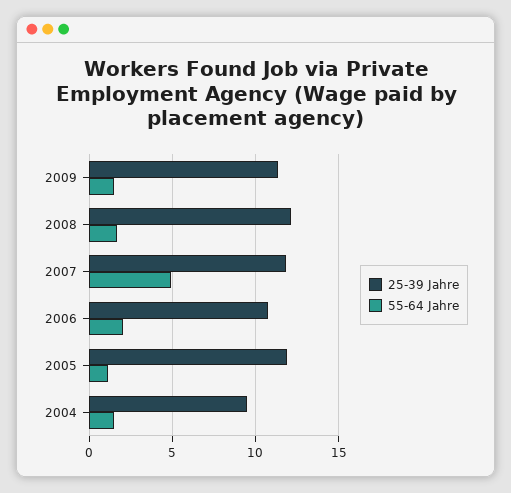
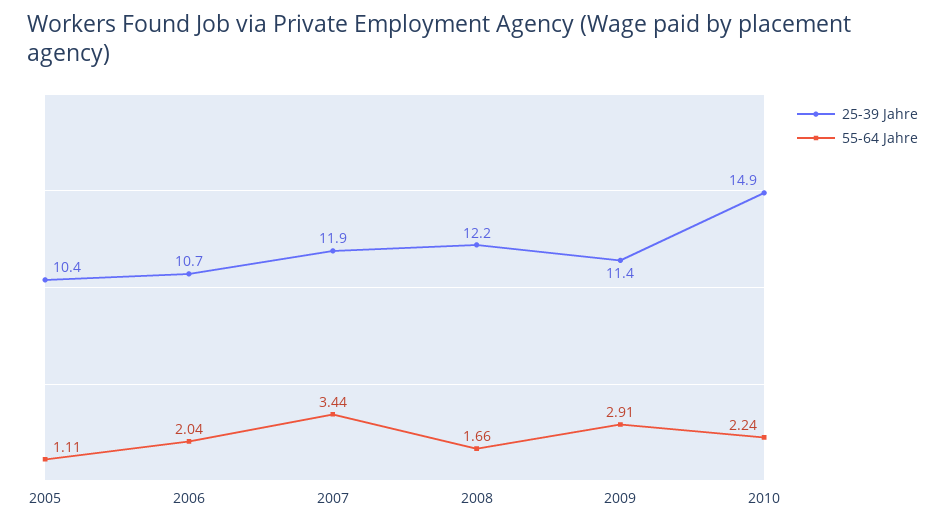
55-64 Jahre, 2009: 1.5 -> 2.91
55-64 Jahre, 2007: 5 -> 3.44
25-39 Jahre, 2005: 12 -> 10.4
25-39 Jahre, 2004: 9.5 -> none
55-64 Jahre, 2004: 1.5 -> none
25-39 Jahre, 2010: none -> 14.9
55-64 Jahre, 2010: none -> 2.24

